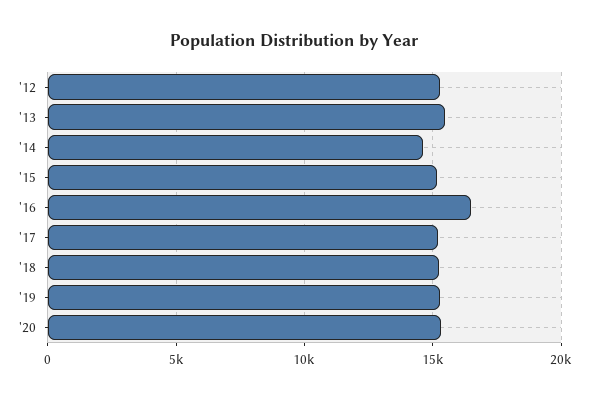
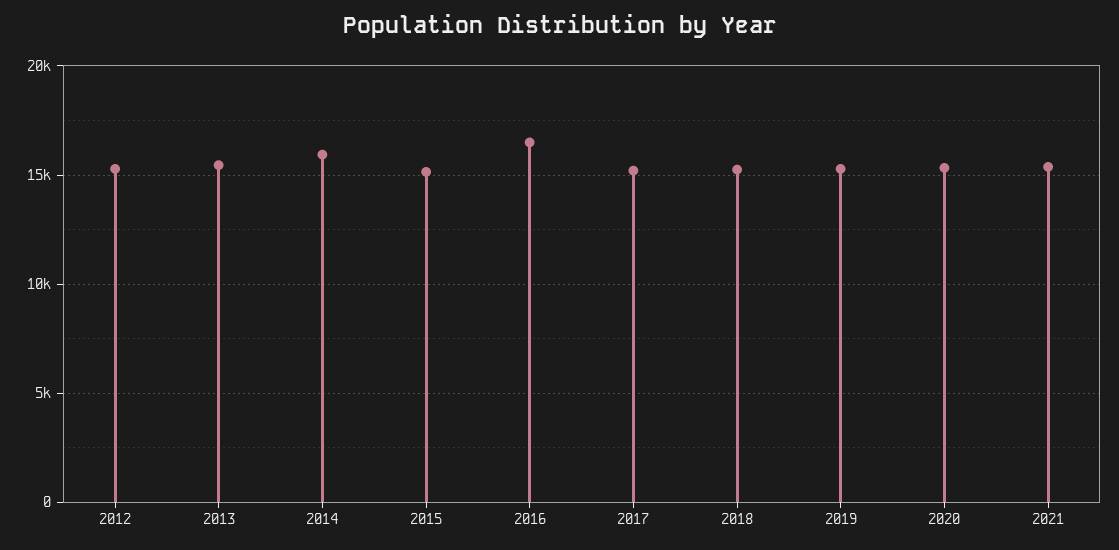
'14: 14500 -> 16000
2021: none -> 15500

